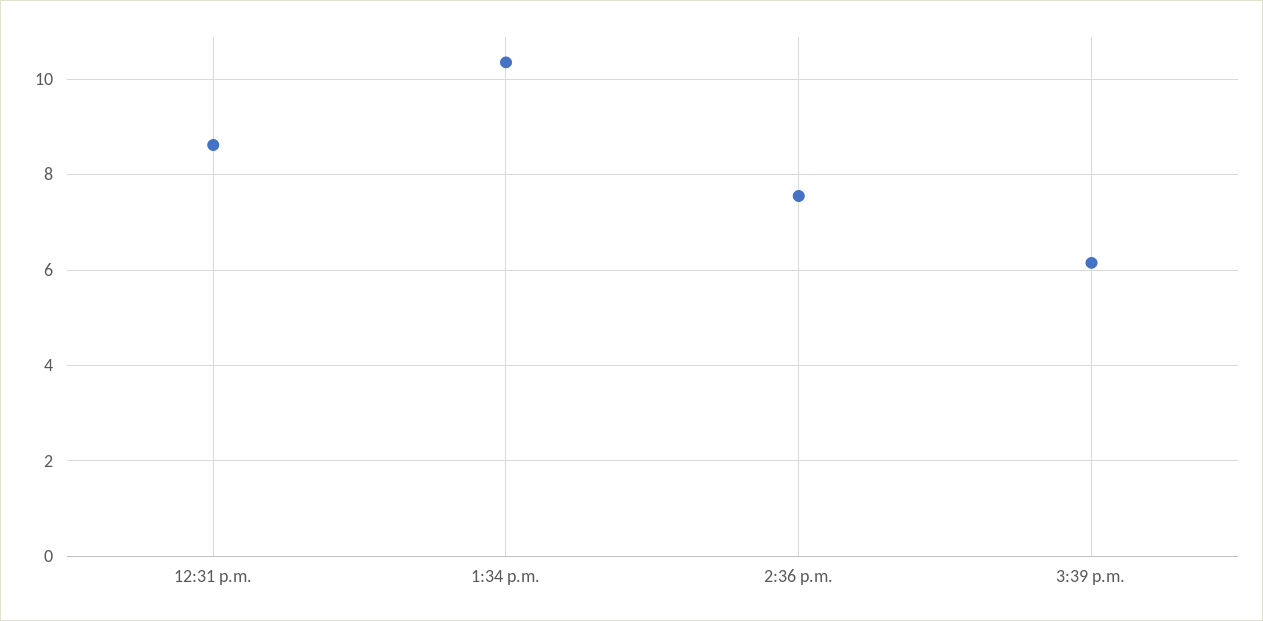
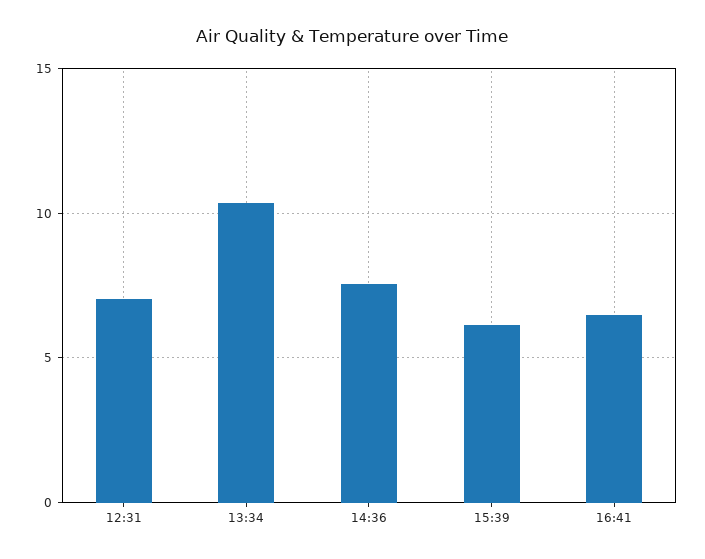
12:31 p.m.: 8.6 -> 7
16:41: none -> 6.5

